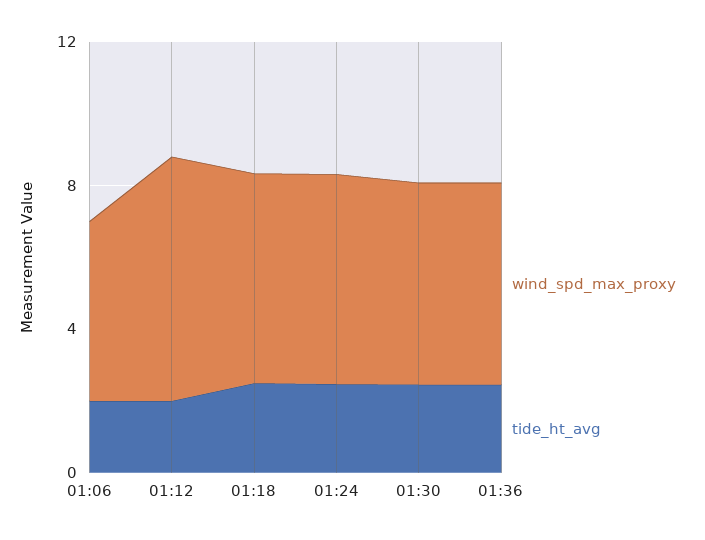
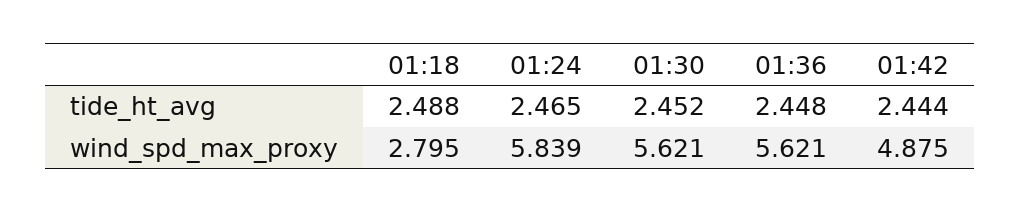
wind_spd_max_proxy, 01:06: 5 -> none
tide_ht_avg, 01:06: 2 -> none
wind_spd_max_proxy, 01:12: 7 -> none
tide_ht_avg, 01:12: 2 -> none
wind_spd_max_proxy, 01:18: 6 -> 2.795
tide_ht_avg, 01:42: none -> 2.444
wind_spd_max_proxy, 01:42: none -> 4.875

